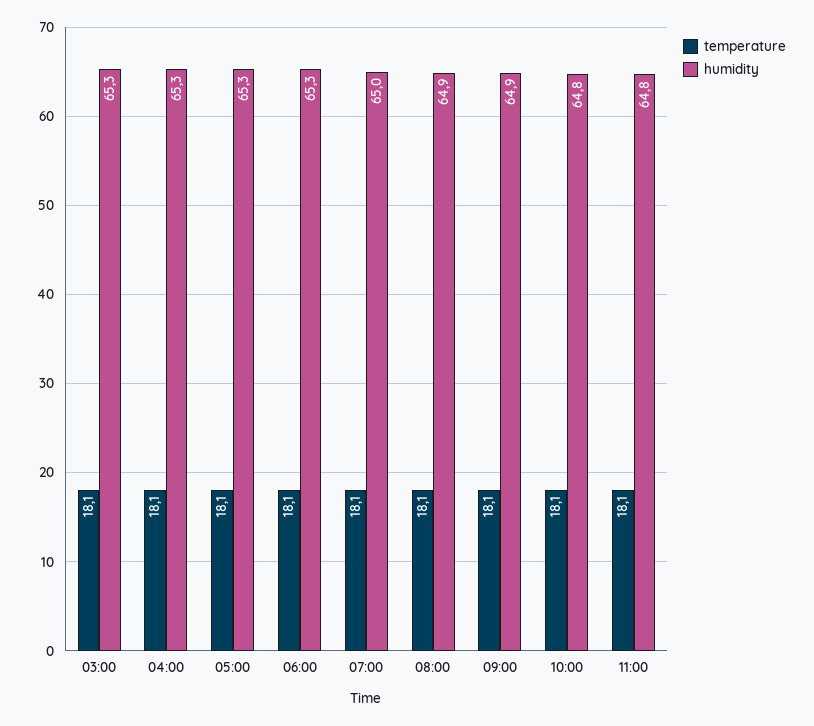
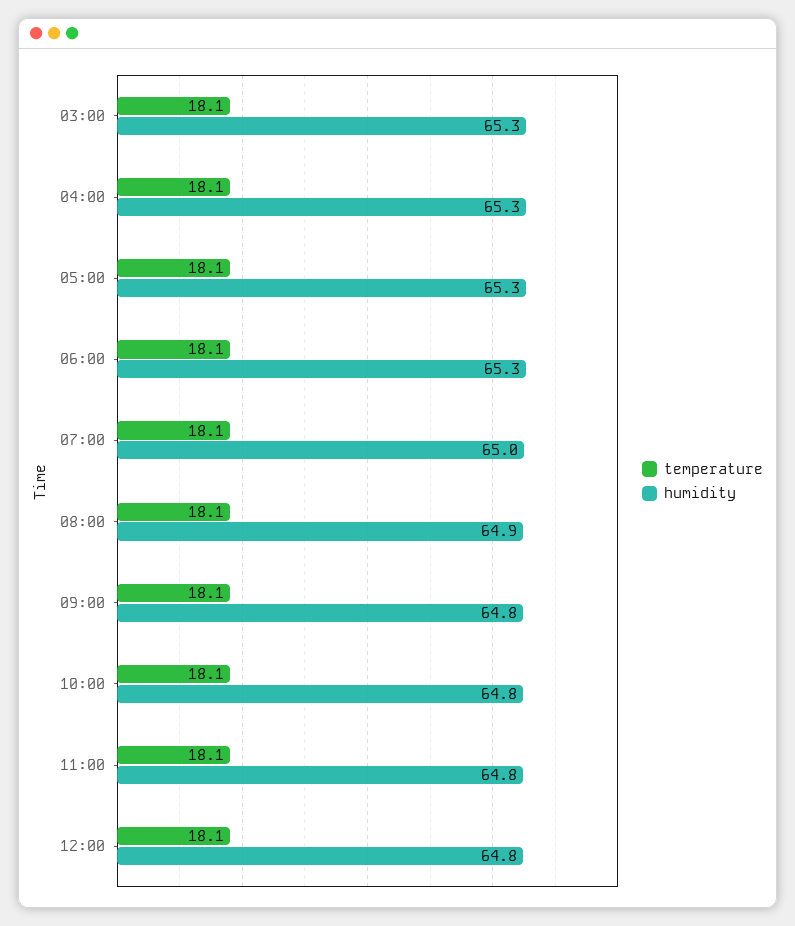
humidity, 09:00: 64.9 -> 64.8
temperature, 12:00: none -> 18.1
humidity, 12:00: none -> 64.8

